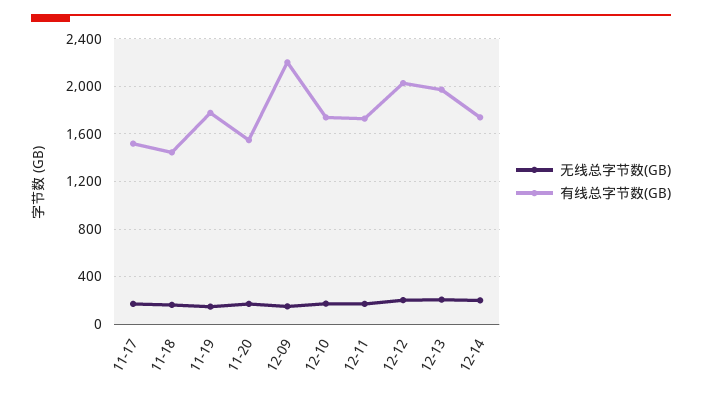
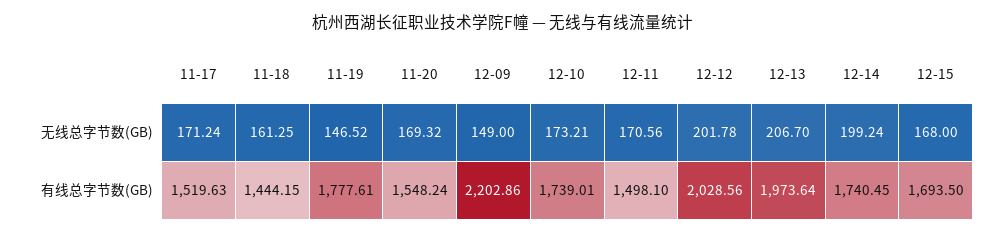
有线总字节数(GB), 12-11: 1700 -> 1498.1
无线总字节数(GB), 12-15: none -> 168
有线总字节数(GB), 12-15: none -> 1693.5

